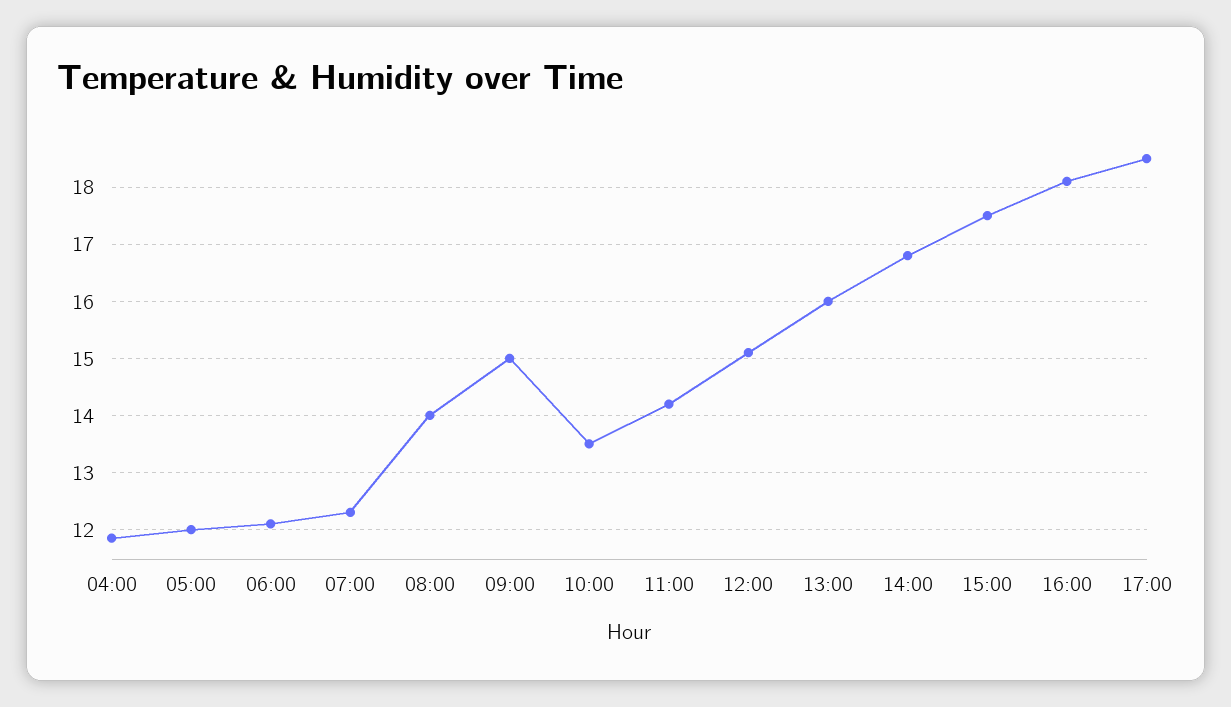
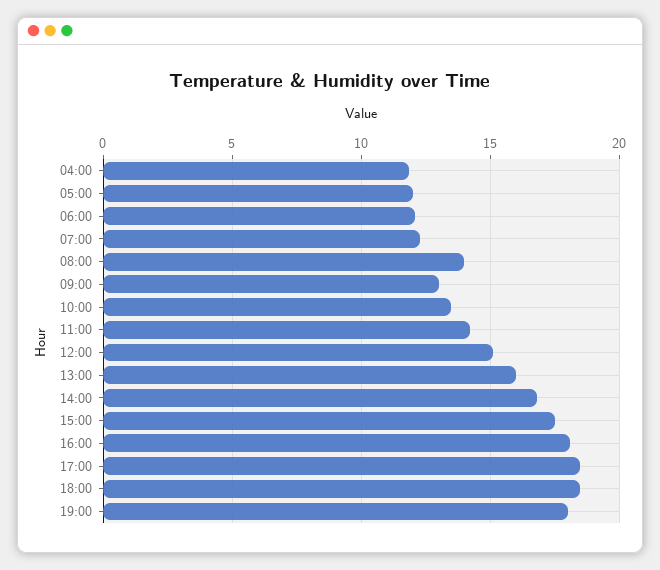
09:00: 15 -> 13
18:00: none -> 18.5
19:00: none -> 18

